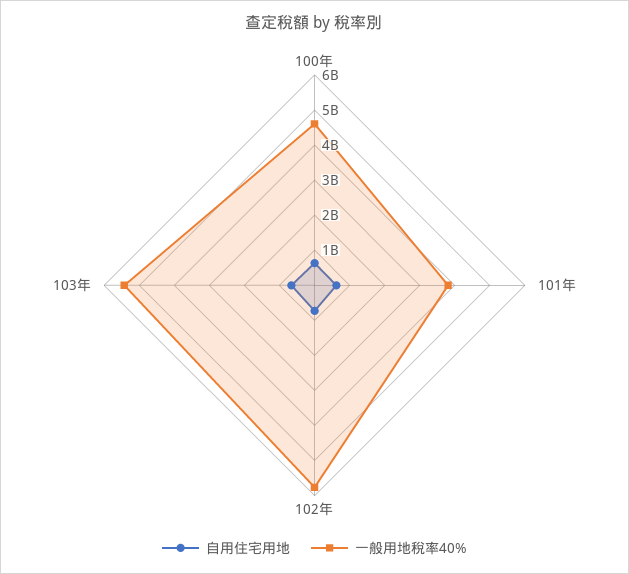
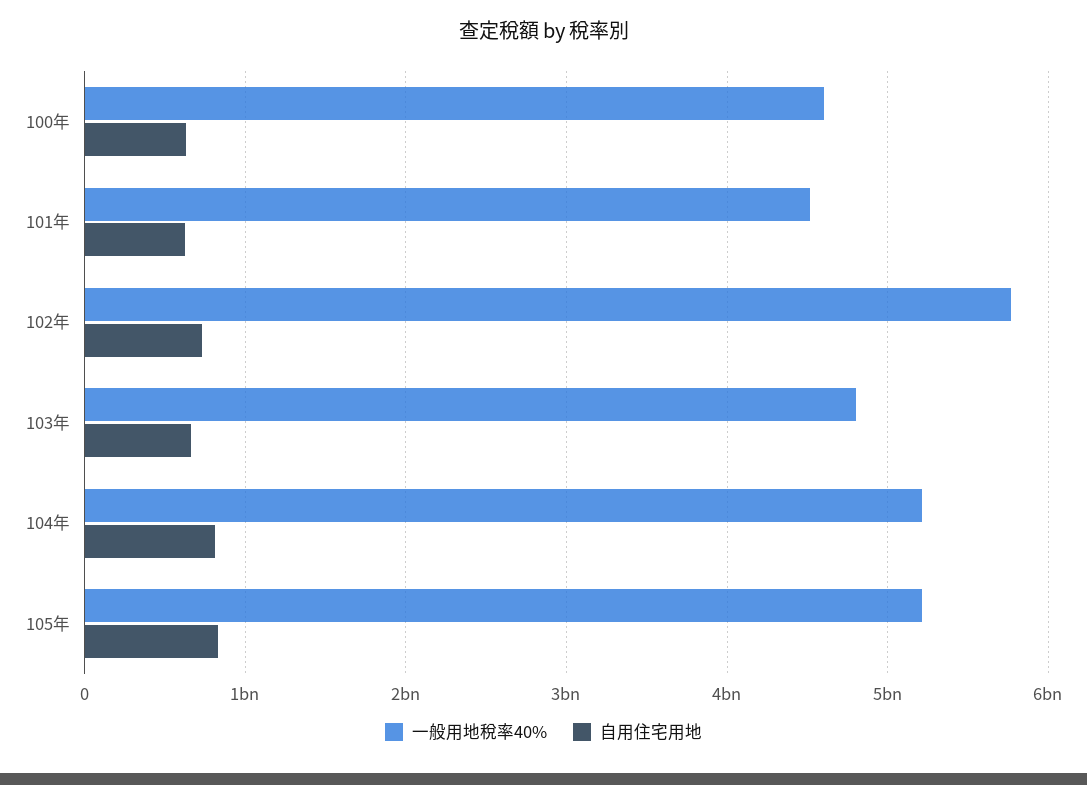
一般用地稅率40%, 101年: 3750000000 -> 4500000000
一般用地稅率40%, 103年: 5500000000 -> 4800000000
一般用地稅率40%, 104年: none -> 5200000000
自用住宅用地, 104年: none -> 800000000
一般用地稅率40%, 105年: none -> 5200000000
自用住宅用地, 105年: none -> 800000000

